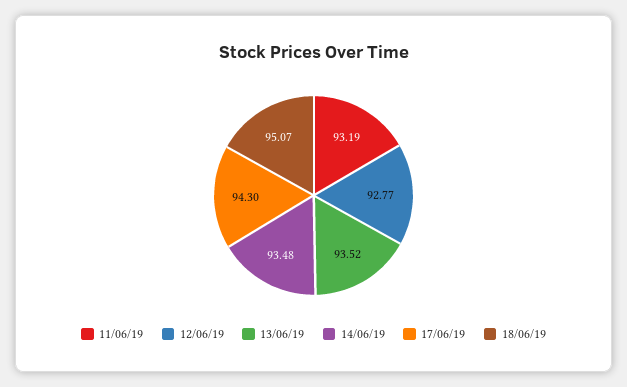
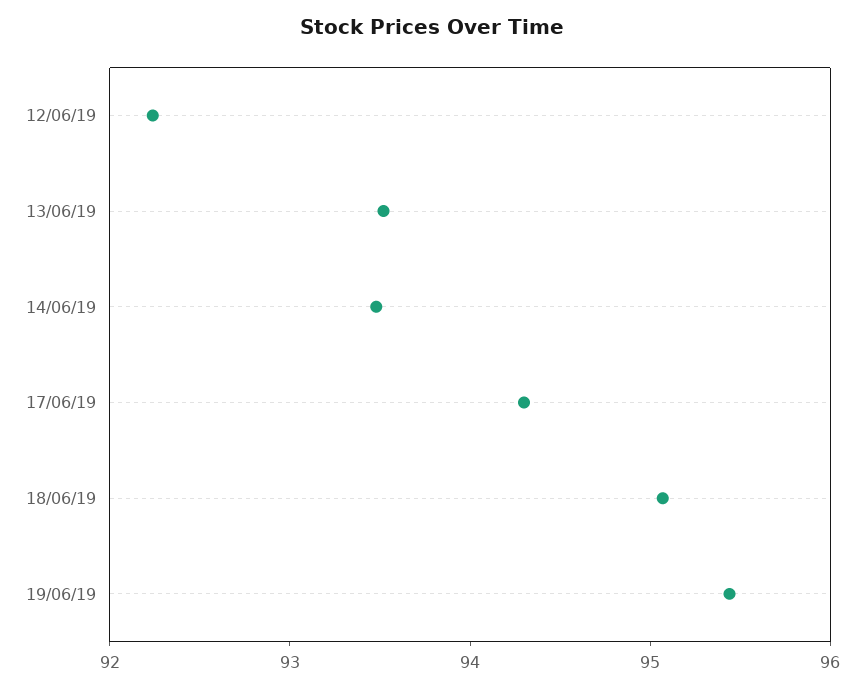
11/06/19: 93.19 -> none
12/06/19: 92.77 -> 92.2
19/06/19: none -> 95.4

